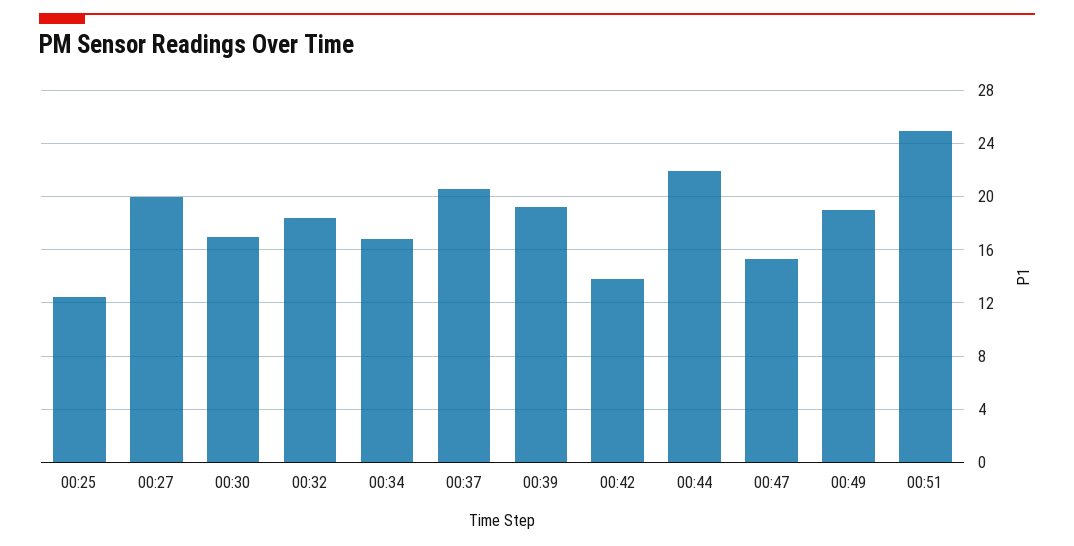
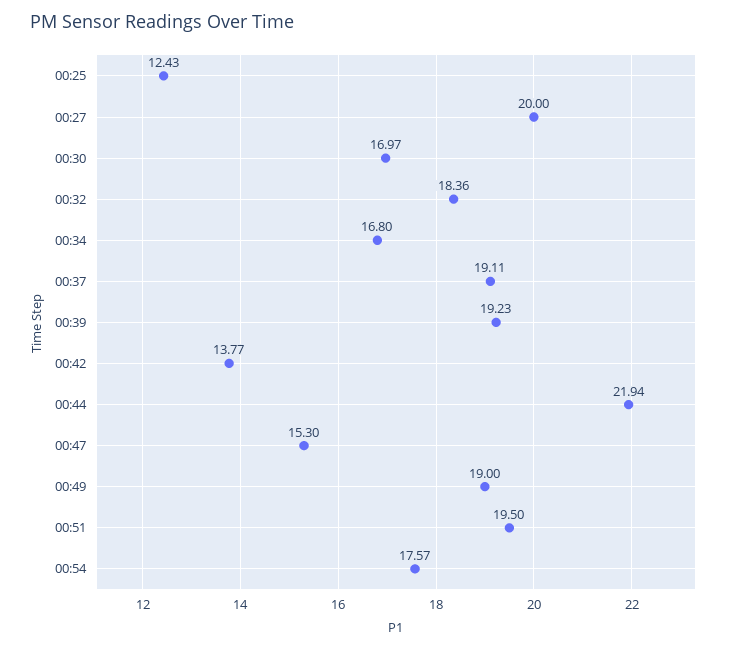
00:37: 20.5 -> 19.11
00:51: 25 -> 19.5
00:54: none -> 17.57

